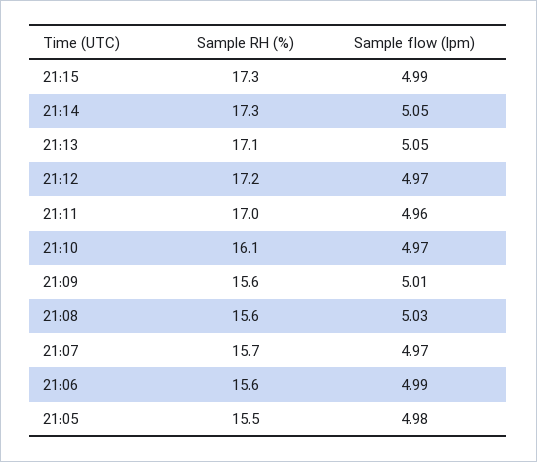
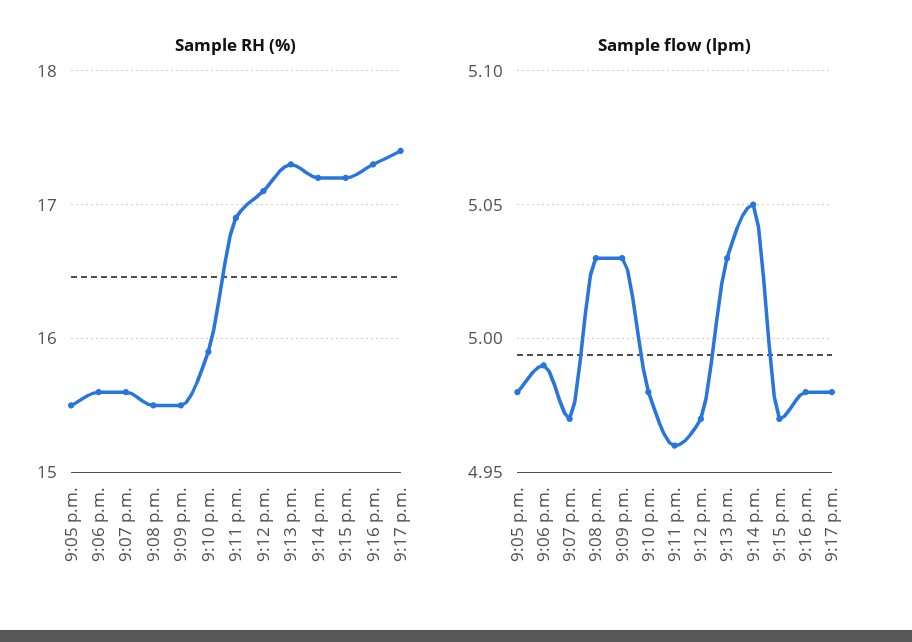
Sample RH (%), 21:15: 17.3 -> 17.2
Sample flow (lpm), 21:15: 4.99 -> 4.97
Sample RH (%), 21:14: 17.3 -> 17.2
Sample RH (%), 21:13: 17.1 -> 17.3
Sample flow (lpm), 21:13: 5.05 -> 5.03
Sample RH (%), 21:12: 17.2 -> 17.1
Sample RH (%), 21:11: 17 -> 16.9
Sample RH (%), 21:10: 16.1 -> 15.9
Sample flow (lpm), 21:10: 4.97 -> 4.98
Sample RH (%), 21:09: 15.6 -> 15.5
Sample flow (lpm), 21:09: 5.01 -> 5.03
Sample RH (%), 21:08: 15.6 -> 15.5
Sample RH (%), 21:07: 15.7 -> 15.6
Sample RH (%), 9:16 p.m.: none -> 17.3
Sample RH (%), 9:17 p.m.: none -> 17.4
Sample flow (lpm), 9:16 p.m.: none -> 4.98
Sample flow (lpm), 9:17 p.m.: none -> 4.98

